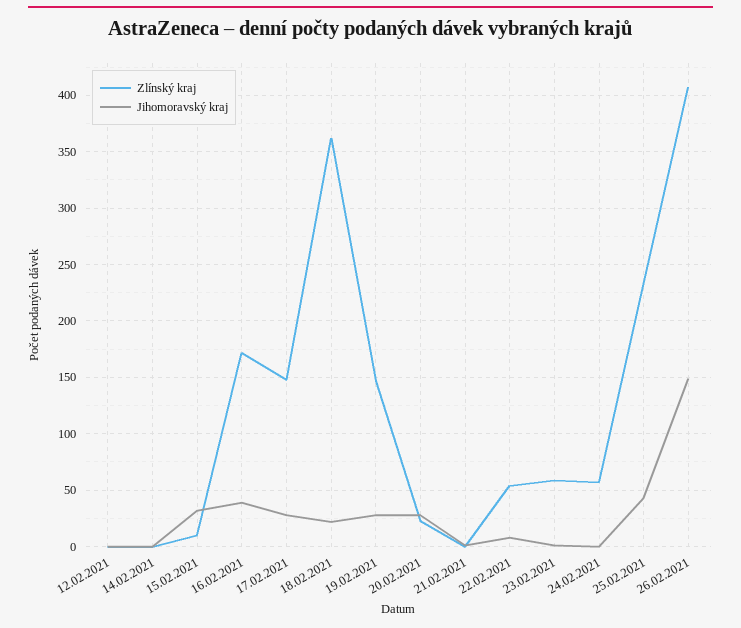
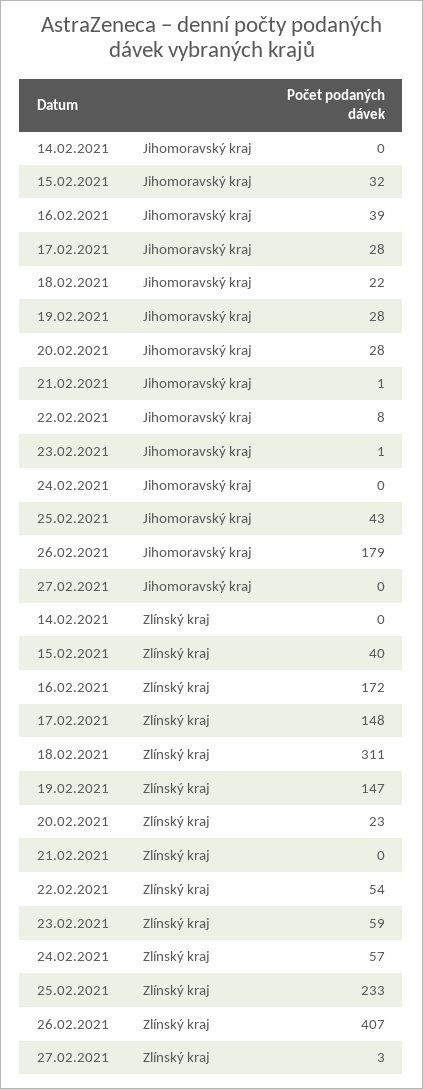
Zlínský kraj, 12.02.2021: 0 -> none
Jihomoravský kraj, 12.02.2021: 0 -> none
Zlínský kraj, 15.02.2021: 10 -> 40
Zlínský kraj, 18.02.2021: 360 -> 311
Jihomoravský kraj, 26.02.2021: 150 -> 179
Jihomoravský kraj, 27.02.2021: none -> 0
Zlínský kraj, 27.02.2021: none -> 3

